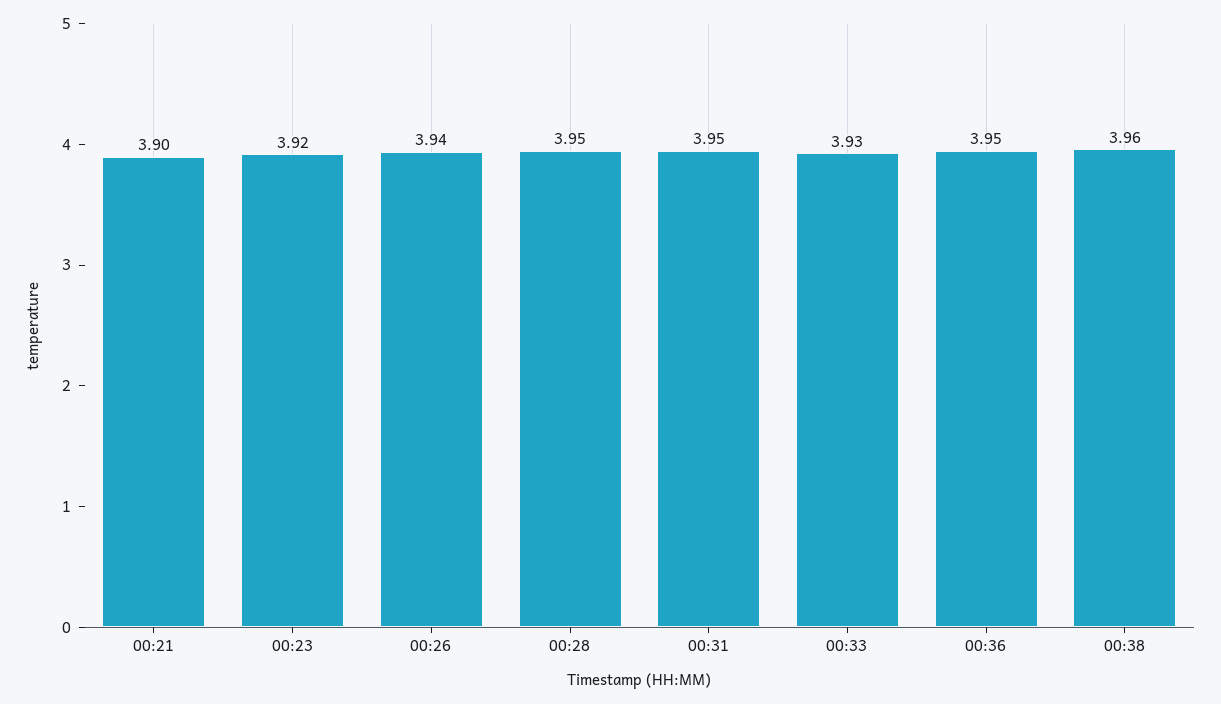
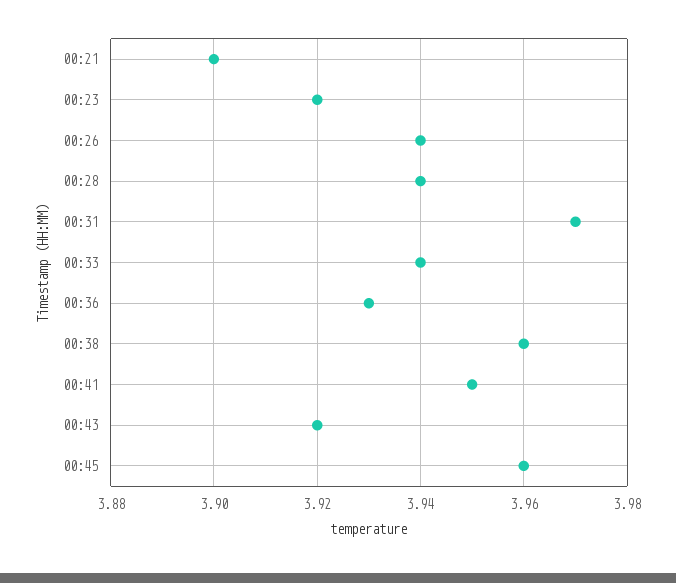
00:28: 3.95 -> 3.94
00:31: 3.95 -> 3.97
00:33: 3.93 -> 3.94
00:36: 3.95 -> 3.93
00:41: none -> 3.95
00:43: none -> 3.92
00:45: none -> 3.96

